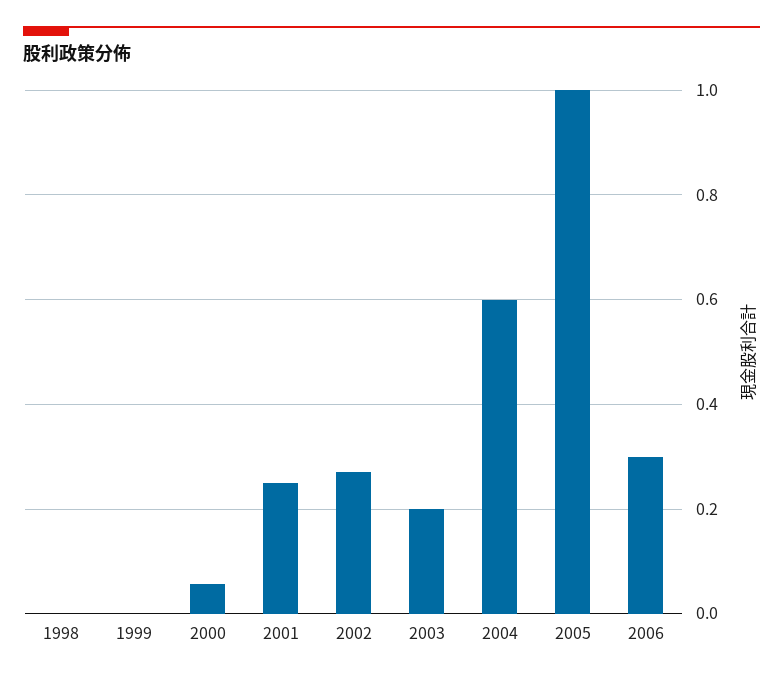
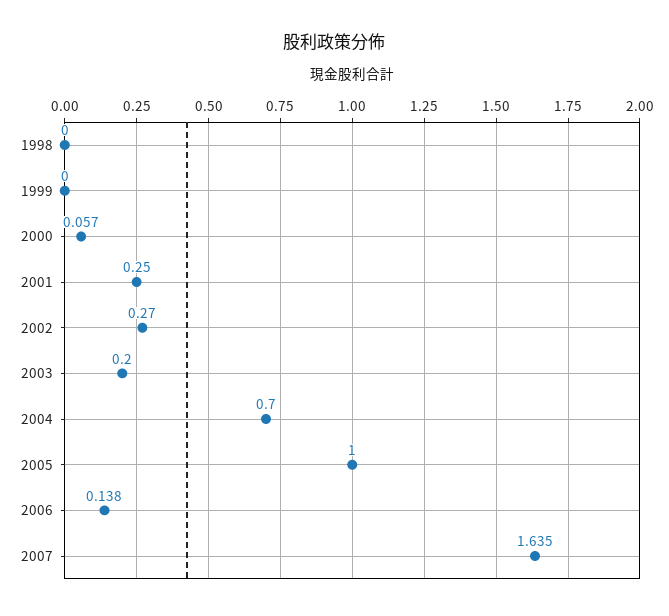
2004: 0.6 -> 0.7
2006: 0.3 -> 0.138
2007: none -> 1.635

